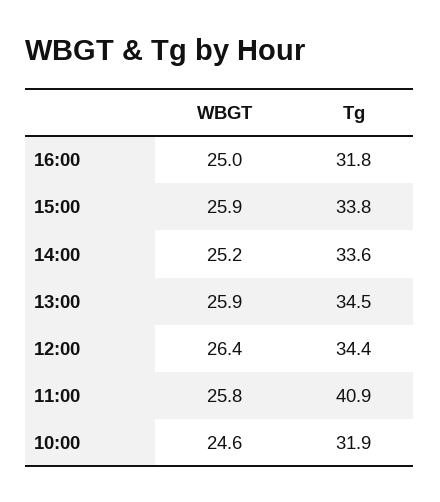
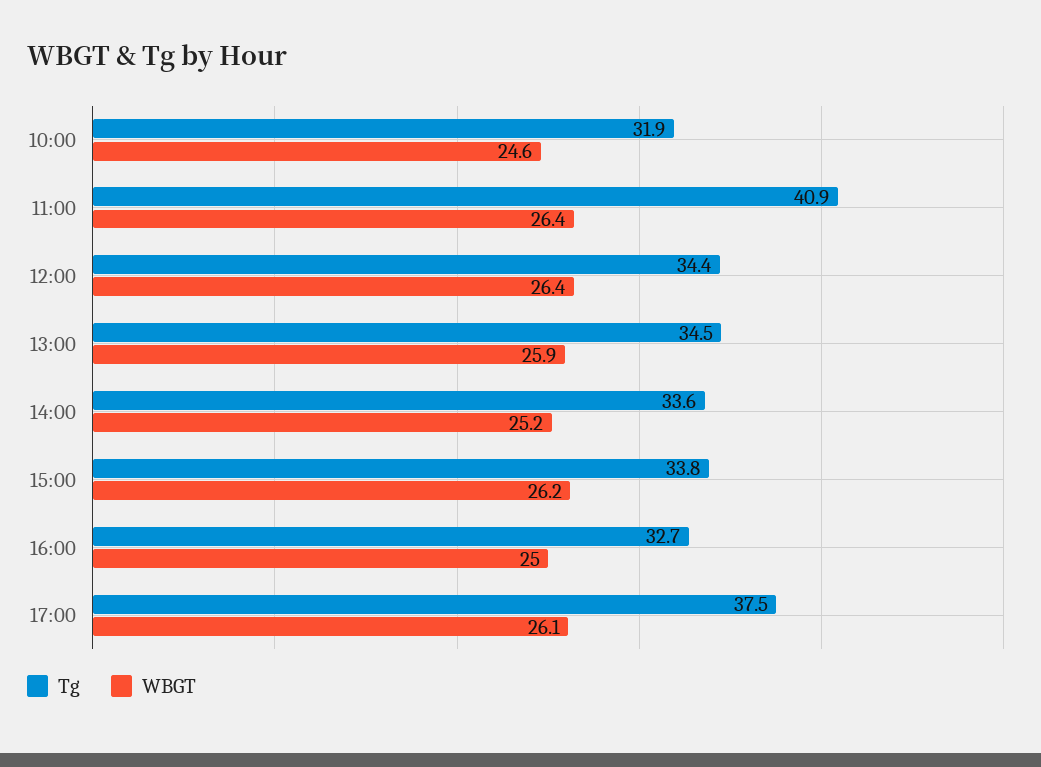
Tg, 16:00: 31.8 -> 32.7
WBGT, 15:00: 25.9 -> 26.2
WBGT, 11:00: 25.8 -> 26.4
Tg, 17:00: none -> 37.5
WBGT, 17:00: none -> 26.1

